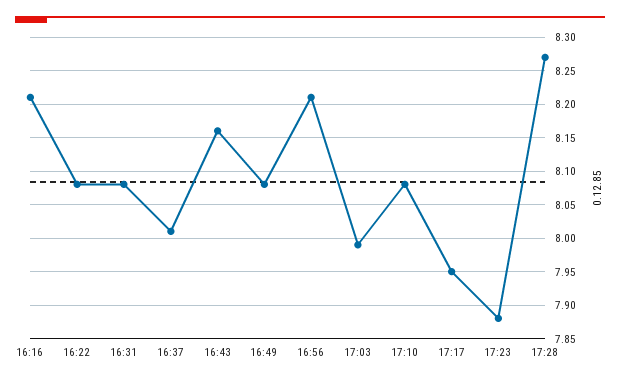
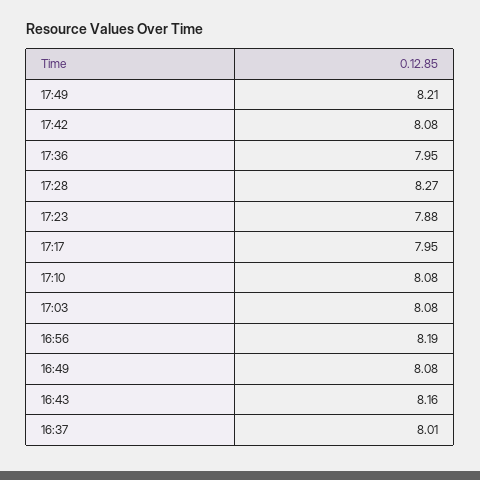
16:16: 8.21 -> none
16:22: 8.08 -> none
16:31: 8.08 -> none
16:56: 8.21 -> 8.19
17:03: 7.99 -> 8.08
17:49: none -> 8.21
17:42: none -> 8.08
17:36: none -> 7.95

